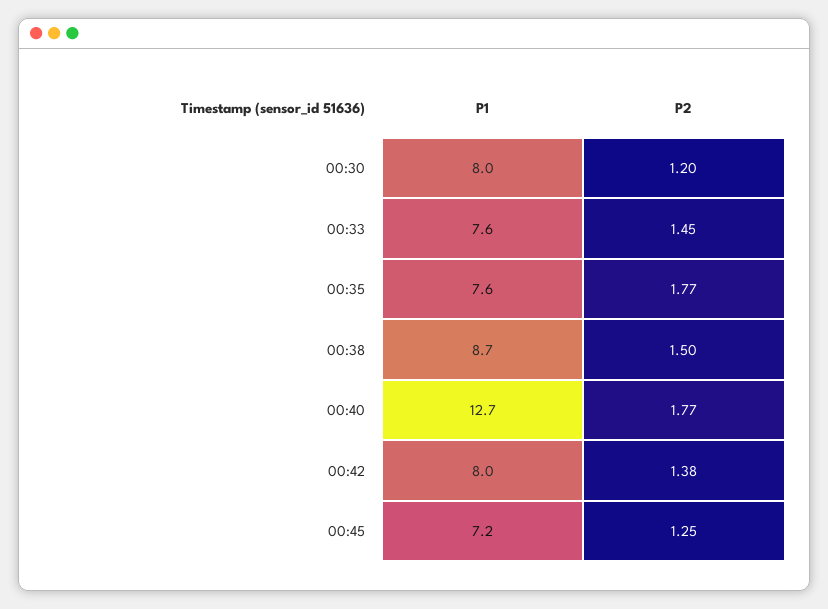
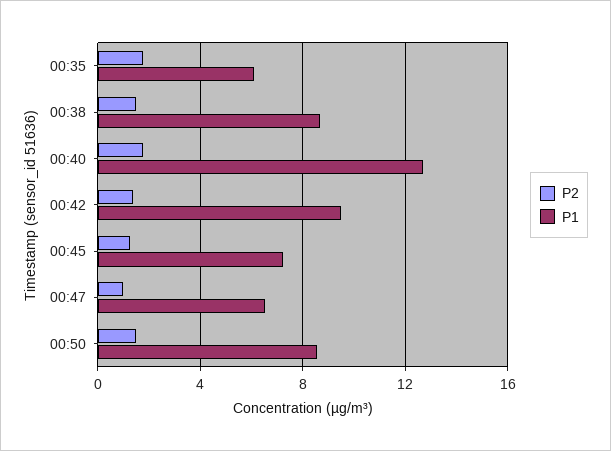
P1, 00:30: 8 -> none
P2, 00:30: 1.2 -> none
P1, 00:33: 7.6 -> none
P2, 00:33: 1.45 -> none
P1, 00:35: 7.6 -> 6
P1, 00:42: 8 -> 9.5
P2, 00:47: none -> 1
P1, 00:47: none -> 6.5
P2, 00:50: none -> 1.5
P1, 00:50: none -> 8.5

